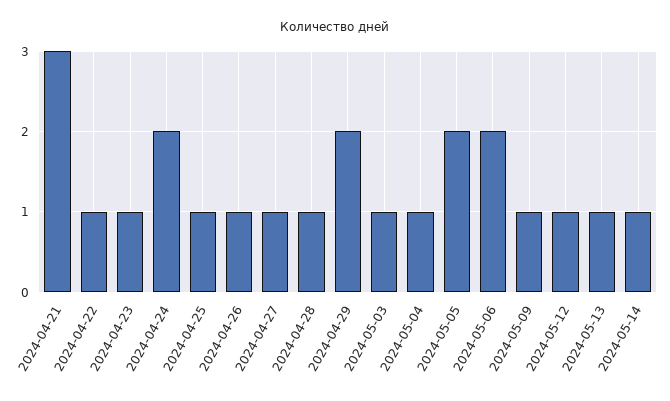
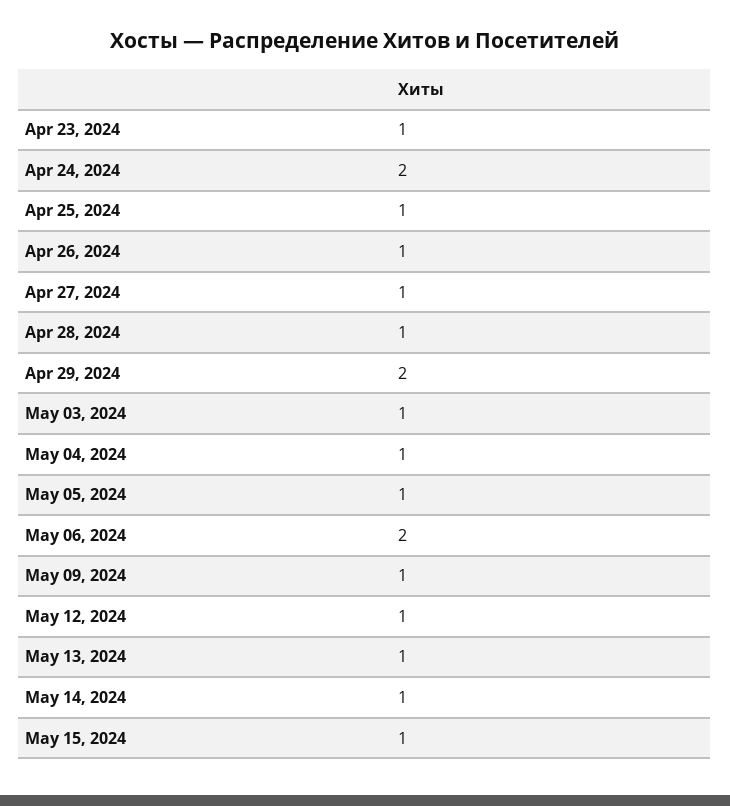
2024-04-21: 3 -> none
2024-04-22: 1 -> none
2024-05-05: 2 -> 1
May 15, 2024: none -> 1

